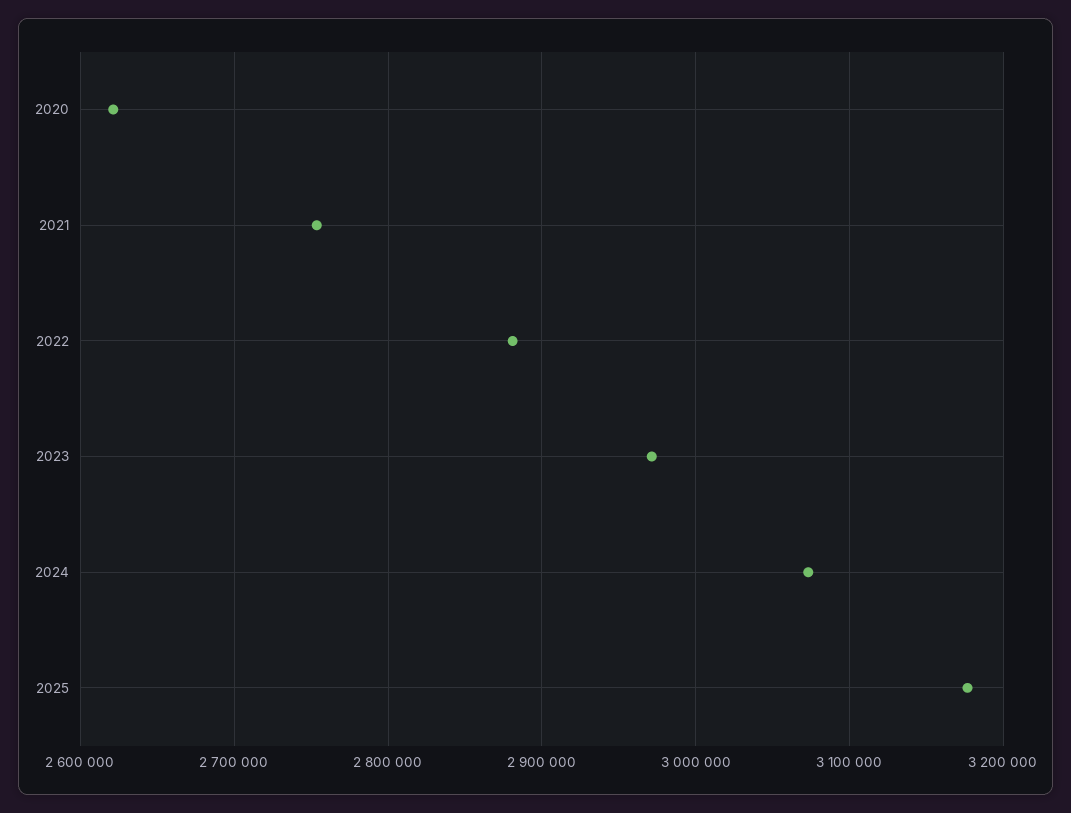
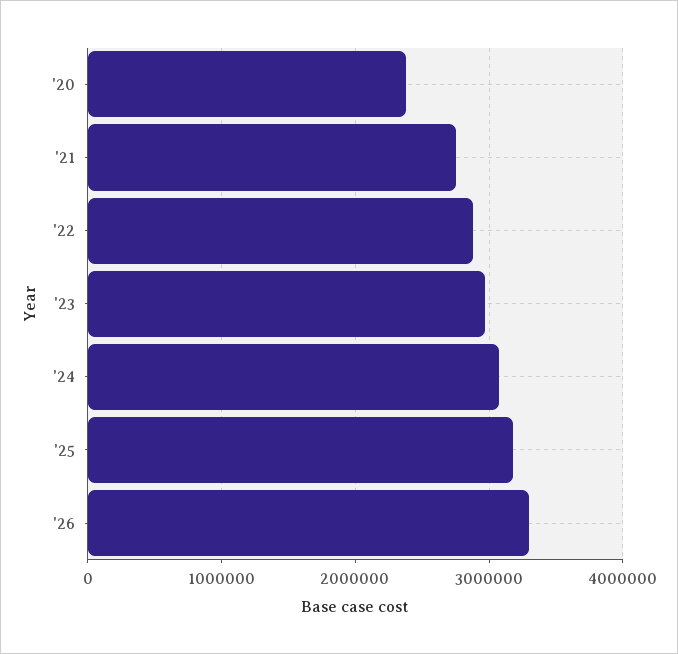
2020: 2620000 -> 2400000
'26: none -> 3300000

